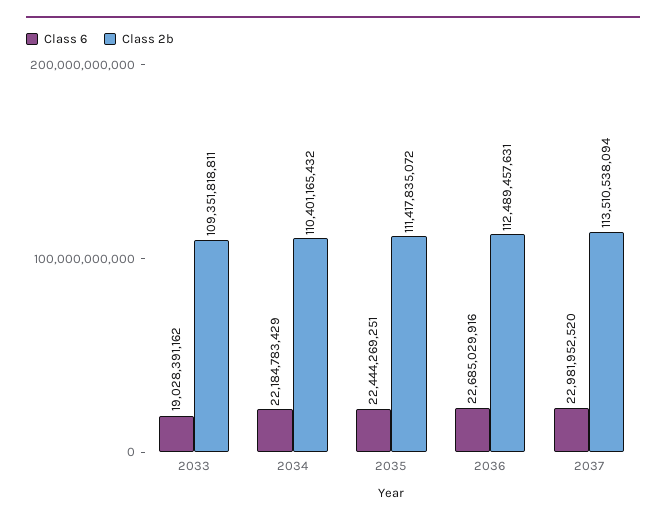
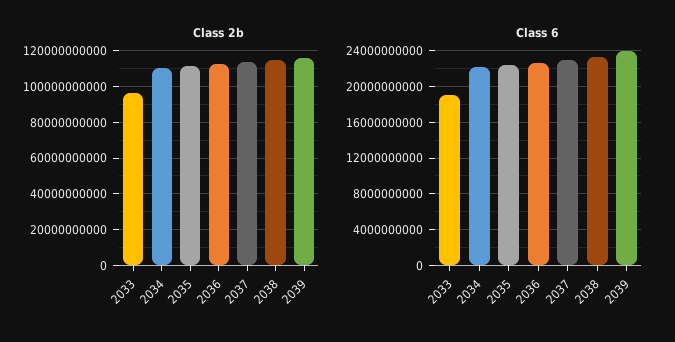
Class 2b, 2033: 109351818811 -> 95000000000
Class 2b, 2038: none -> 115000000000
Class 2b, 2039: none -> 115000000000
Class 6, 2038: none -> 23000000000
Class 6, 2039: none -> 24000000000

